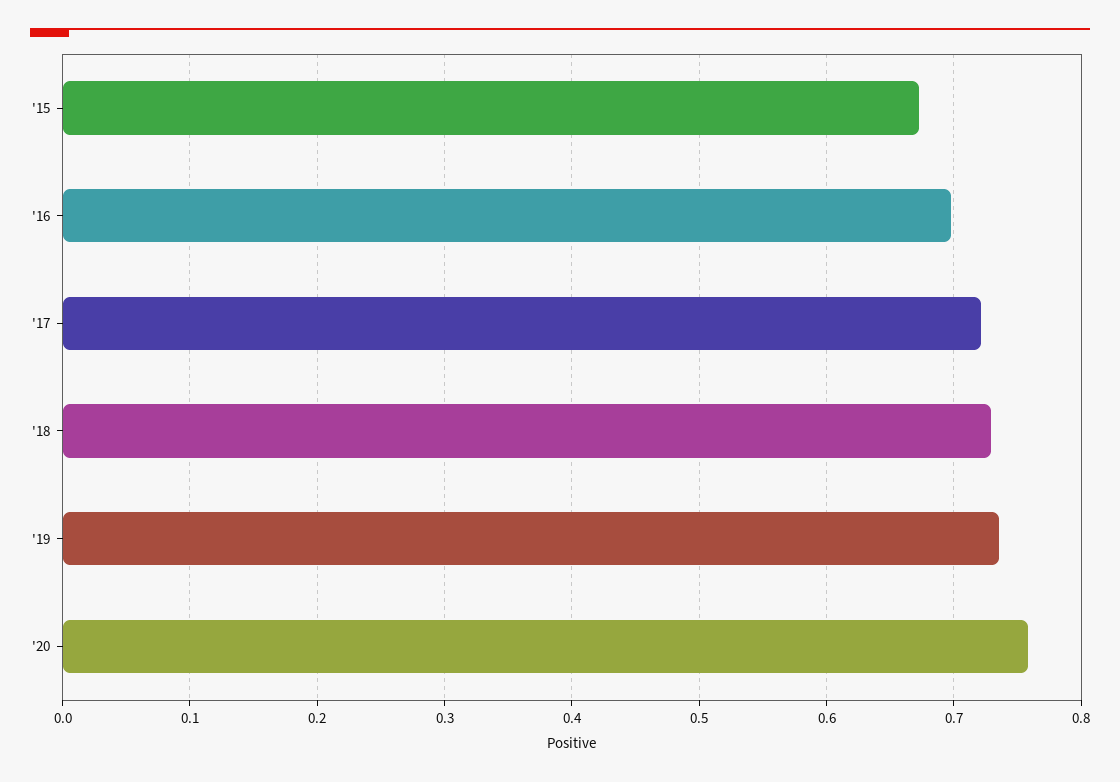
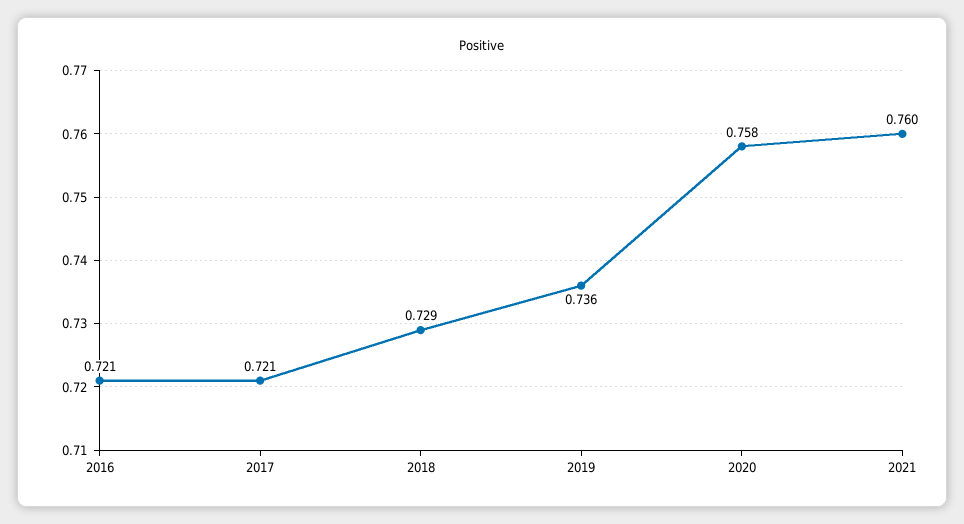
'15: 0.67 -> none
'16: 0.7 -> 0.721
2021: none -> 0.76

